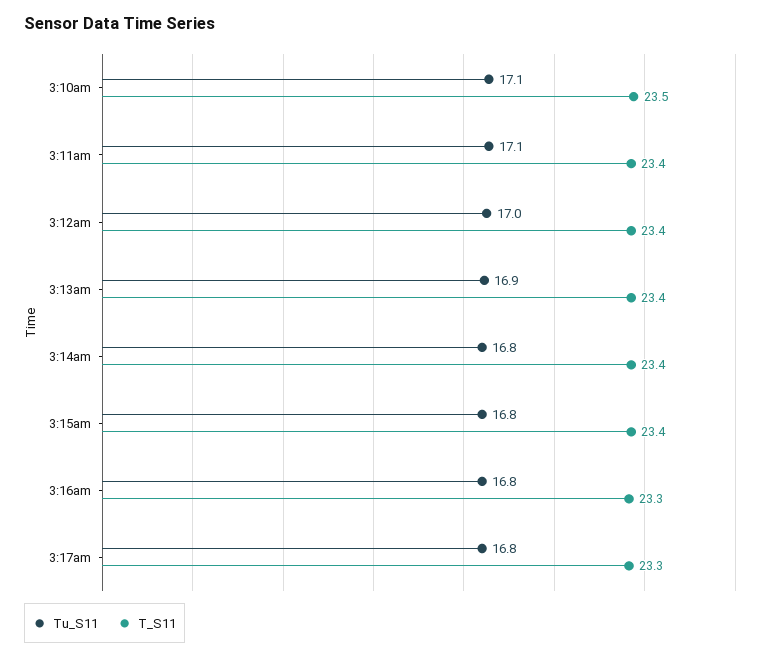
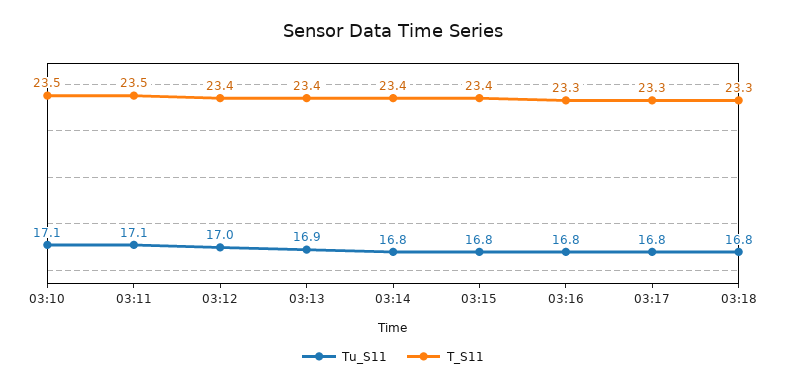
T_S11, 3:11am: 23.4 -> 23.5
Tu_S11, 03:18: none -> 16.8
T_S11, 03:18: none -> 23.3

